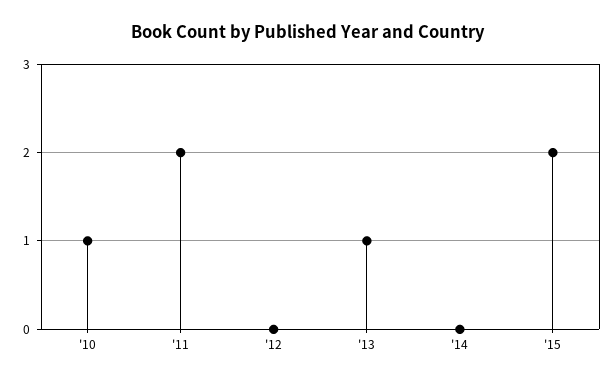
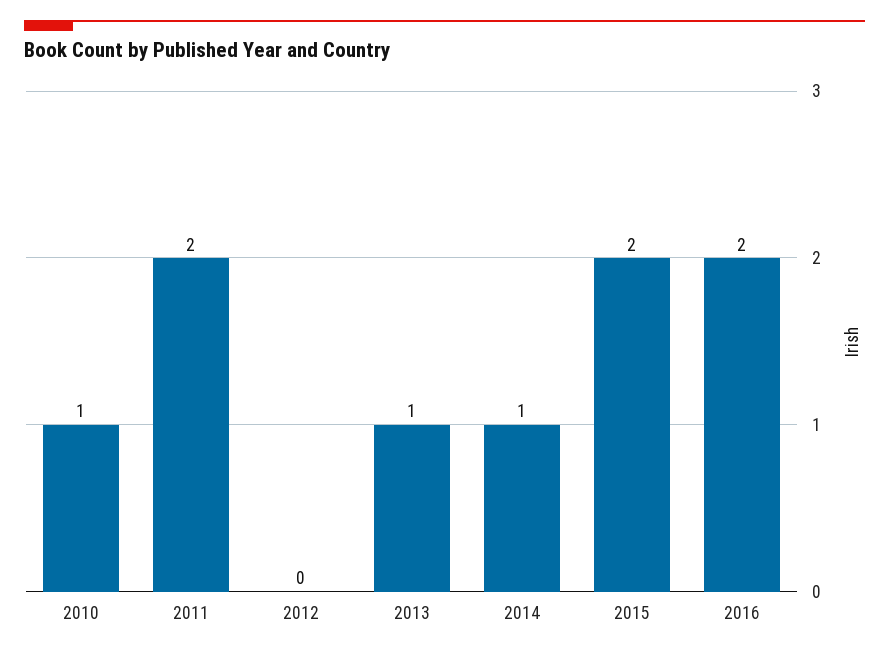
'14: 0 -> 1
2016: none -> 2

